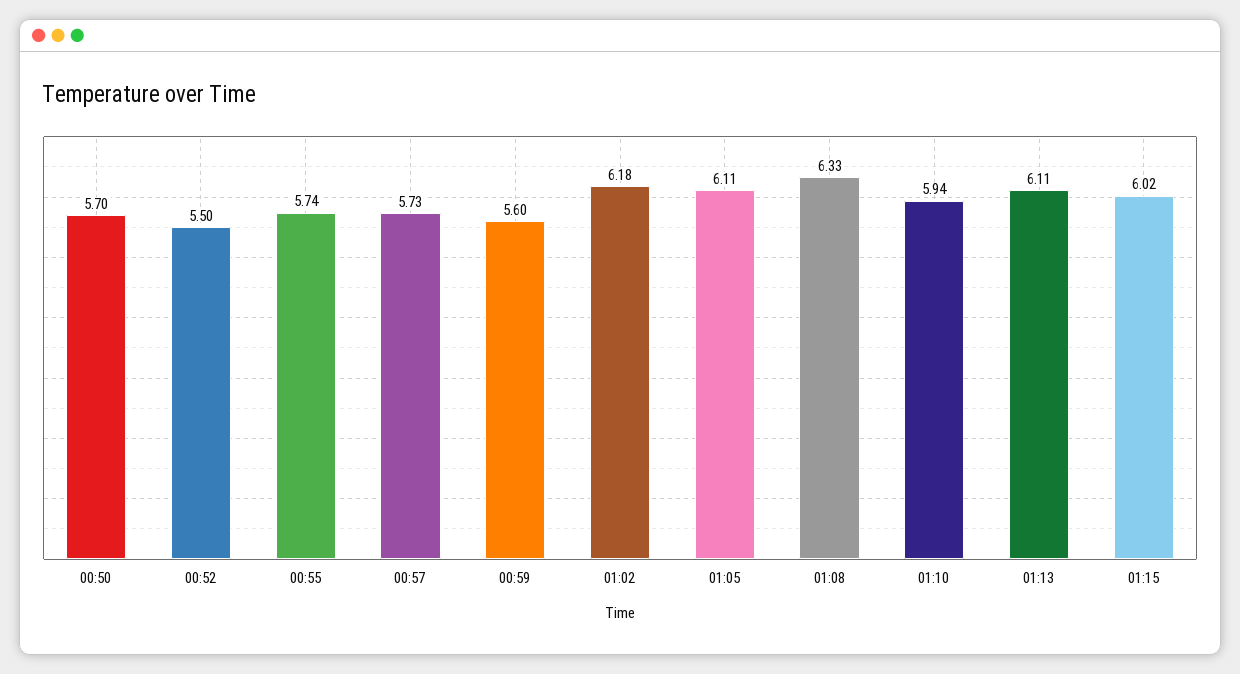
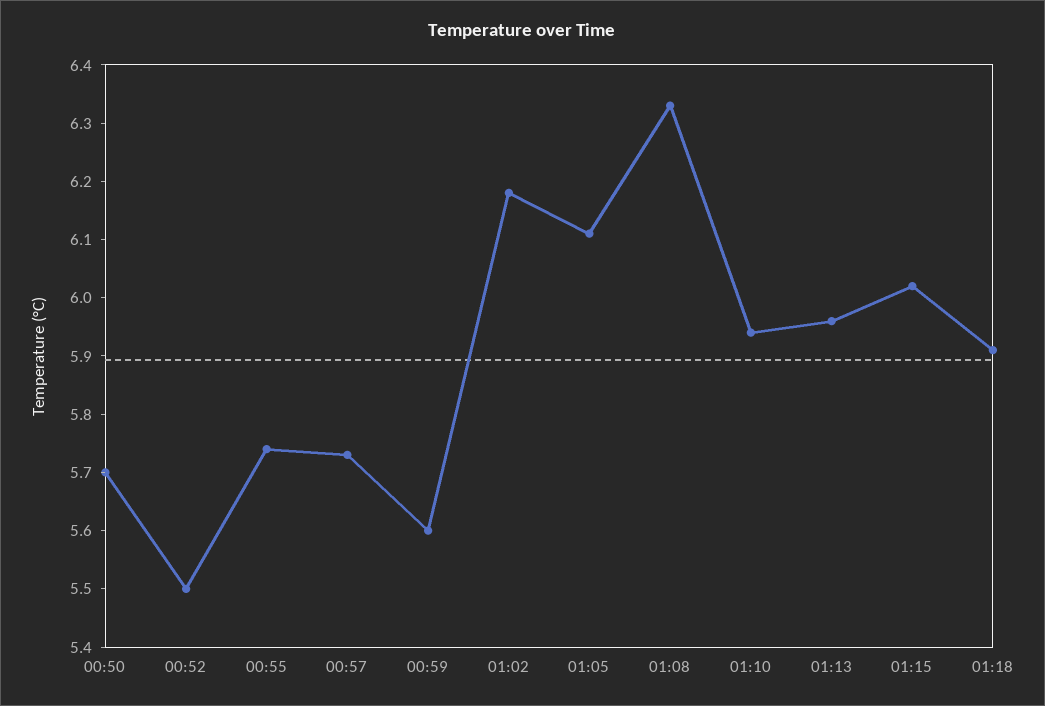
01:13: 6.11 -> 5.95
01:18: none -> 5.9

